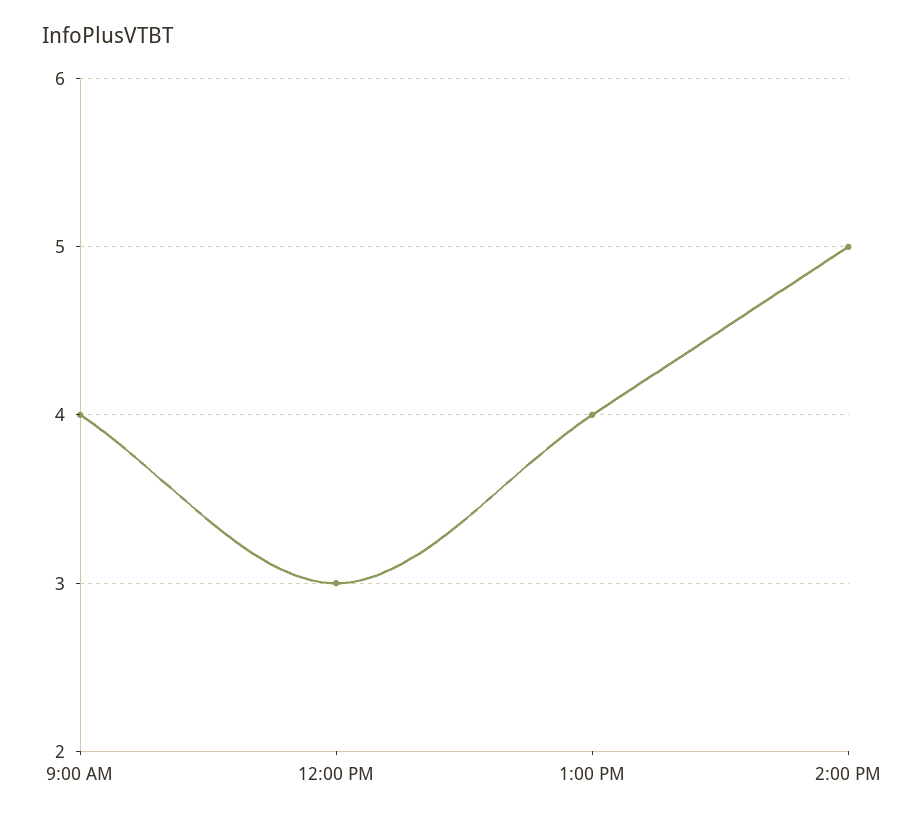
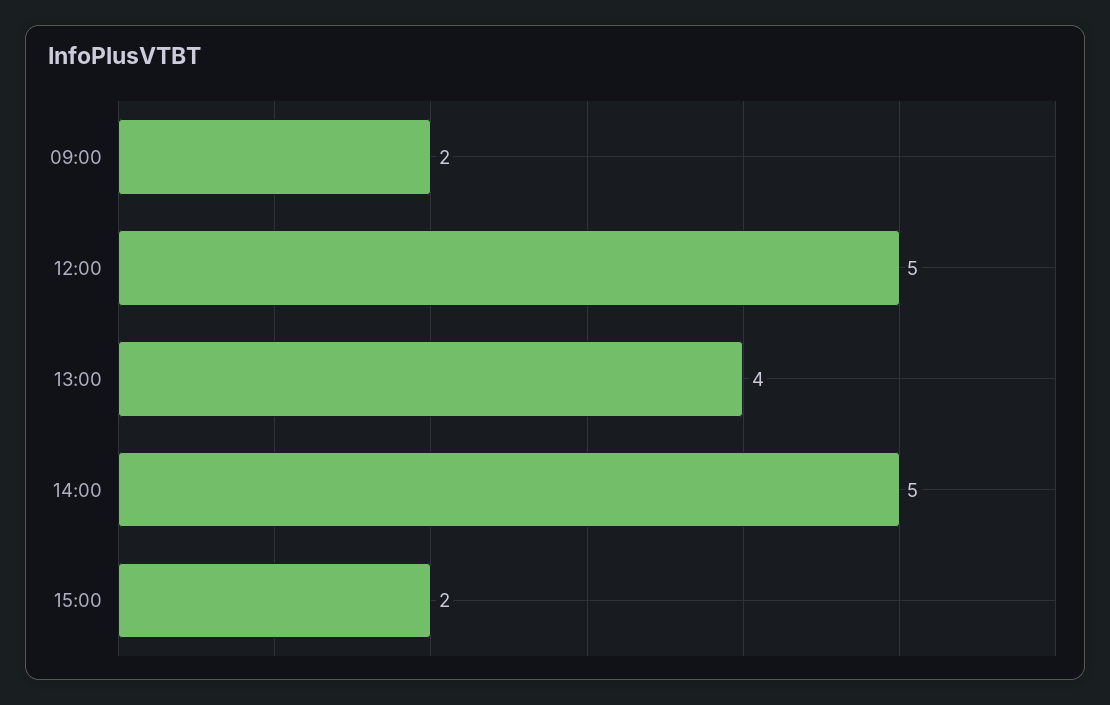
9:00 AM: 4 -> 2
12:00 PM: 3 -> 5
15:00: none -> 2

